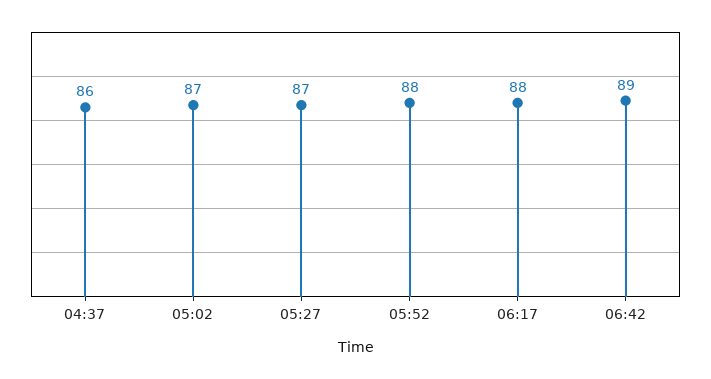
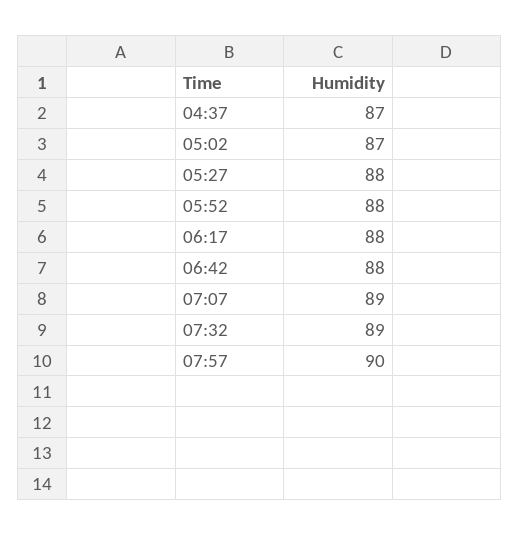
04:37: 86 -> 87
05:27: 87 -> 88
06:42: 89 -> 88
07:07: none -> 89
07:32: none -> 89
07:57: none -> 90

